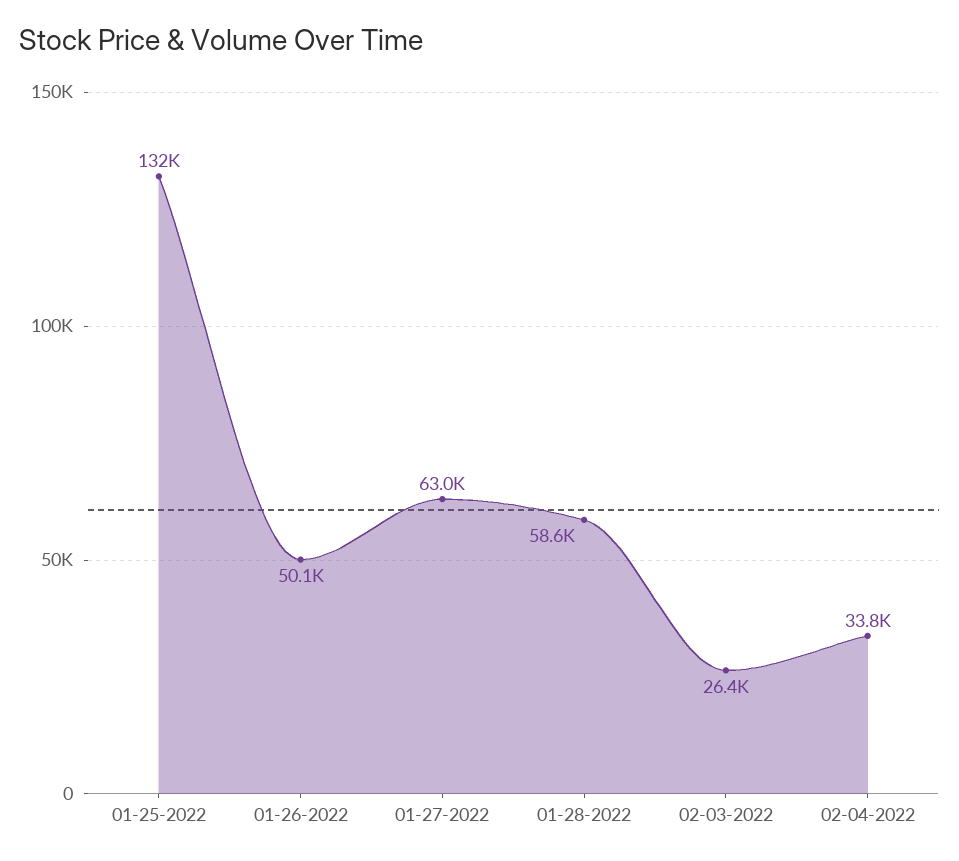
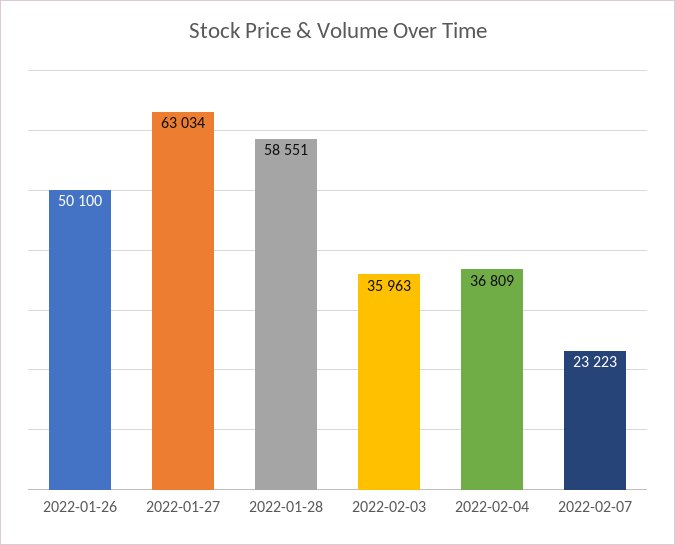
01-25-2022: 132000 -> none
02-03-2022: 26400 -> 35963
02-04-2022: 33800 -> 36809
2022-02-07: none -> 23223

